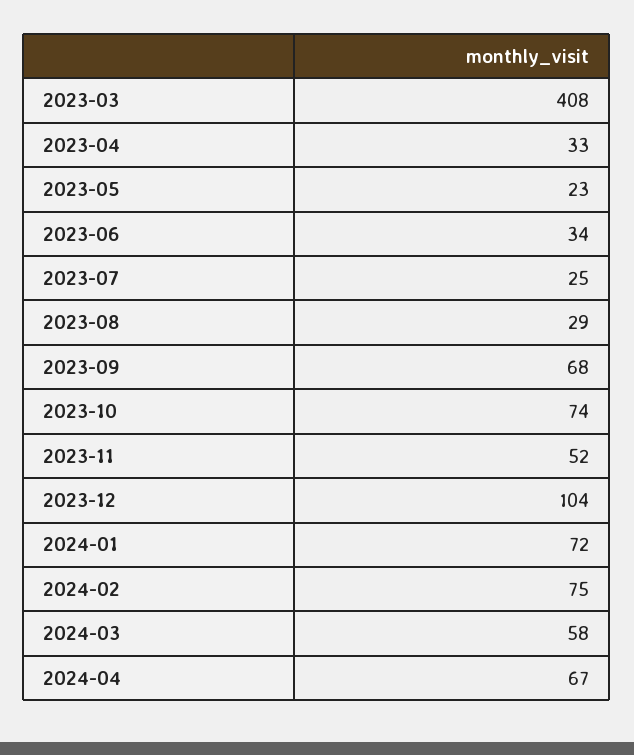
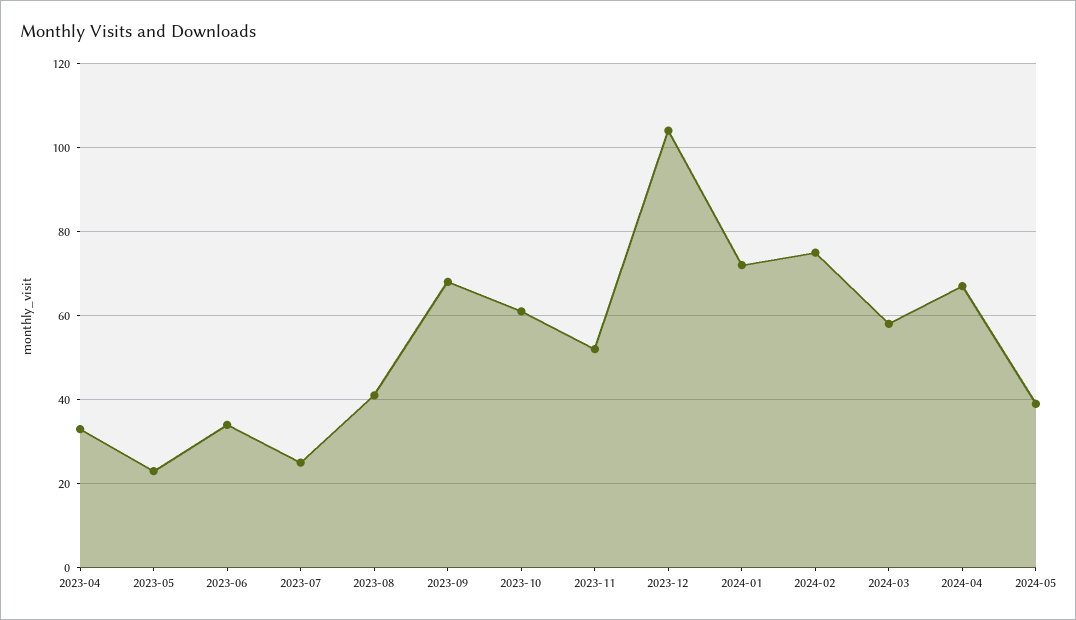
2023-03: 408 -> none
2023-08: 29 -> 40
2023-10: 74 -> 60
2024-05: none -> 40

